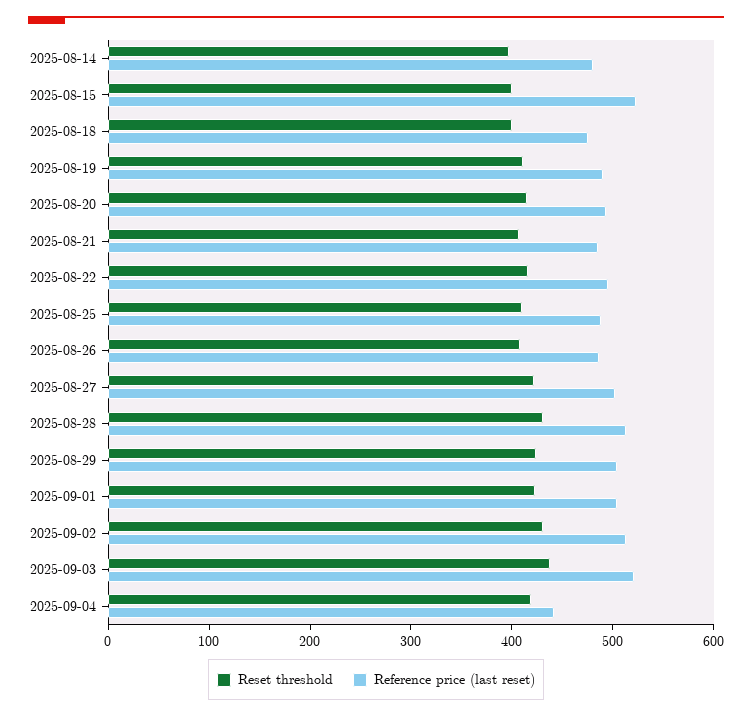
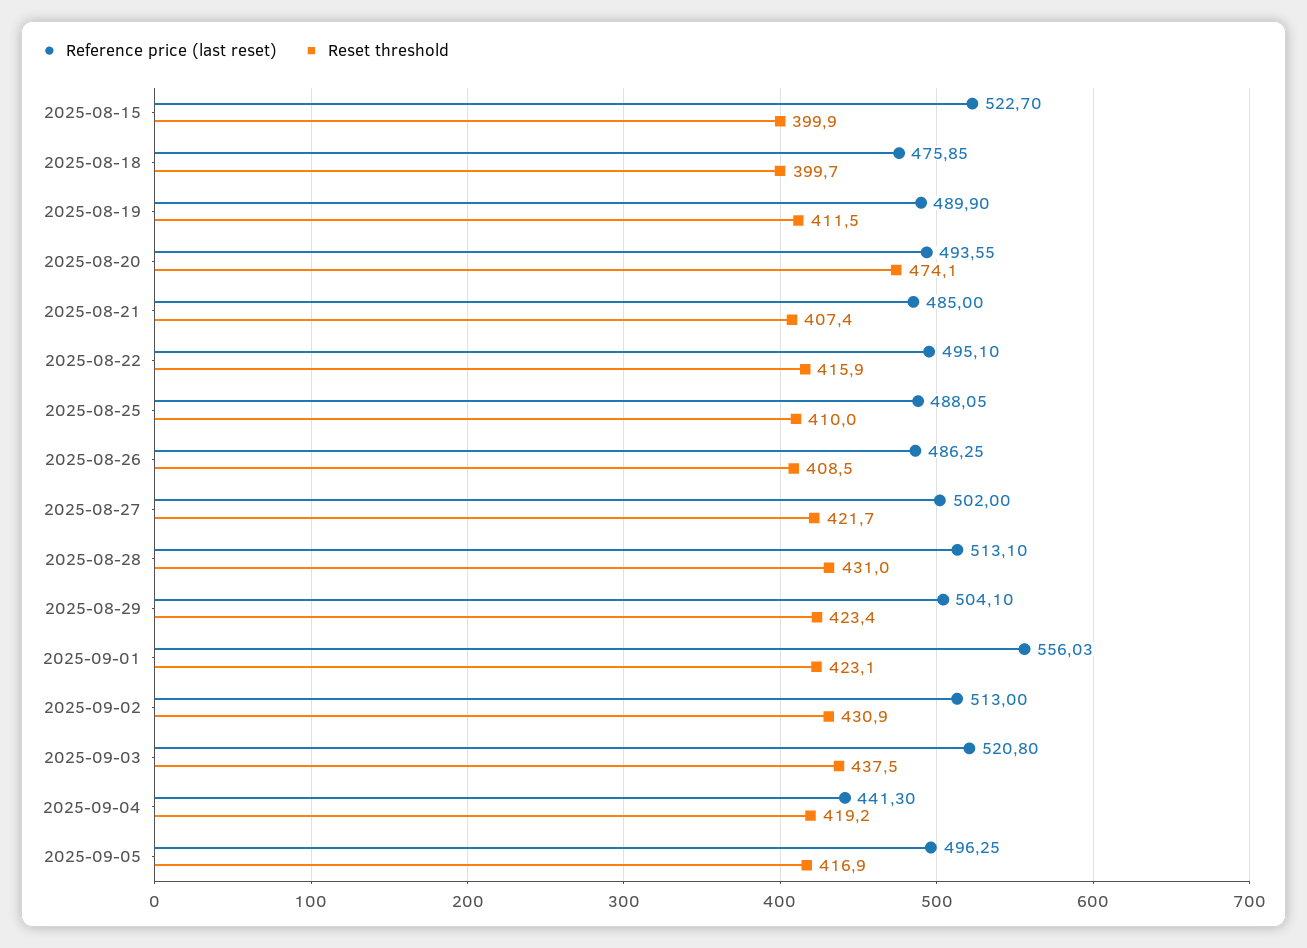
Reset threshold, 2025-08-14: 400 -> none
Reference price (last reset), 2025-08-14: 480 -> none
Reset threshold, 2025-08-20: 420 -> 474.1
Reference price (last reset), 2025-09-01: 500 -> 556.03
Reference price (last reset), 2025-09-05: none -> 496.25
Reset threshold, 2025-09-05: none -> 416.9

